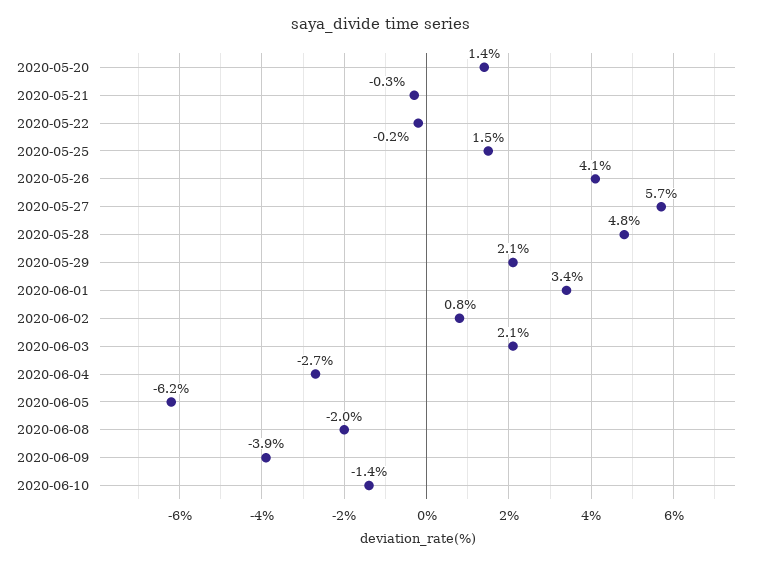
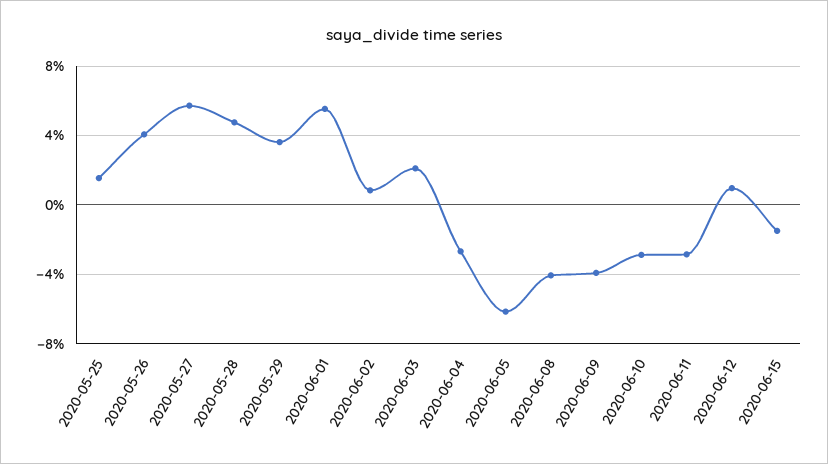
2020-05-20: 1.4 -> none
2020-05-21: -0.3 -> none
2020-05-22: -0.2 -> none
2020-05-29: 2.1 -> 3.5
2020-06-01: 3.4 -> 5.5
2020-06-08: -2 -> -4
2020-06-10: -1.4 -> -3
2020-06-11: none -> -3
2020-06-12: none -> 1
2020-06-15: none -> -1.5

